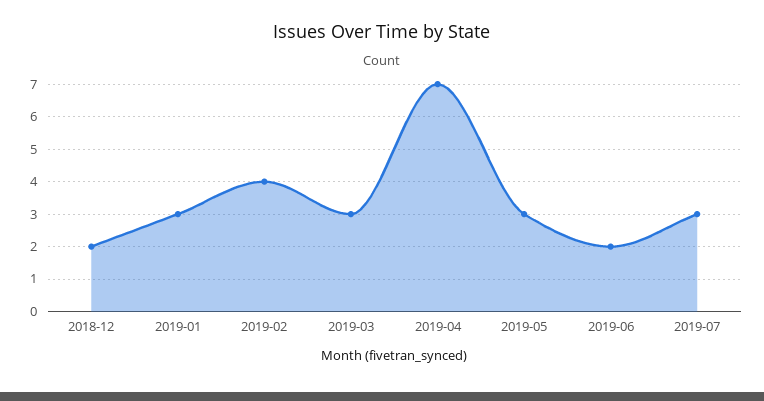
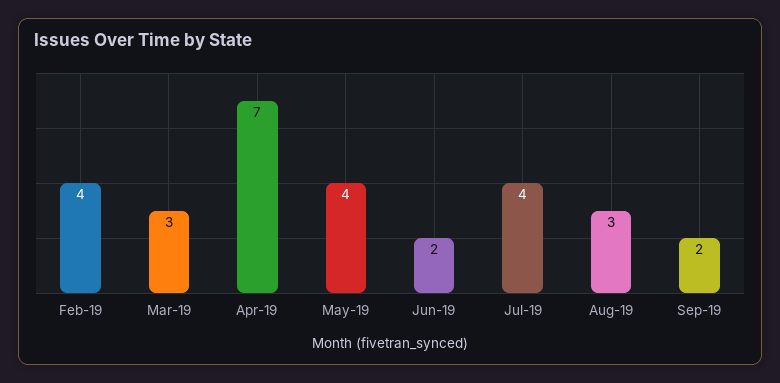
2018-12: 2 -> none
2019-01: 3 -> none
2019-05: 3 -> 4
2019-07: 3 -> 4
Aug-19: none -> 3
Sep-19: none -> 2

